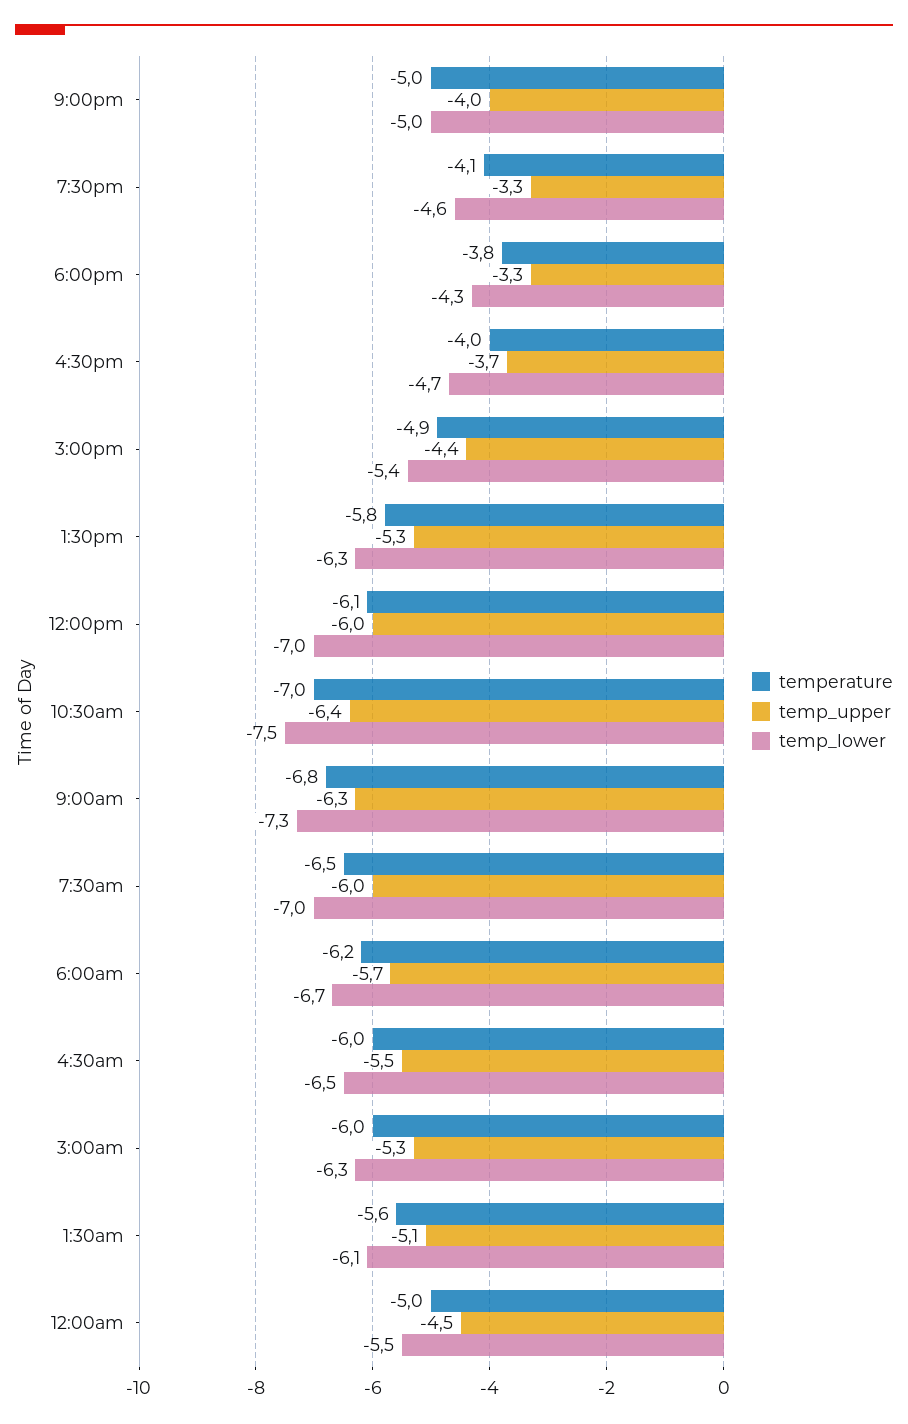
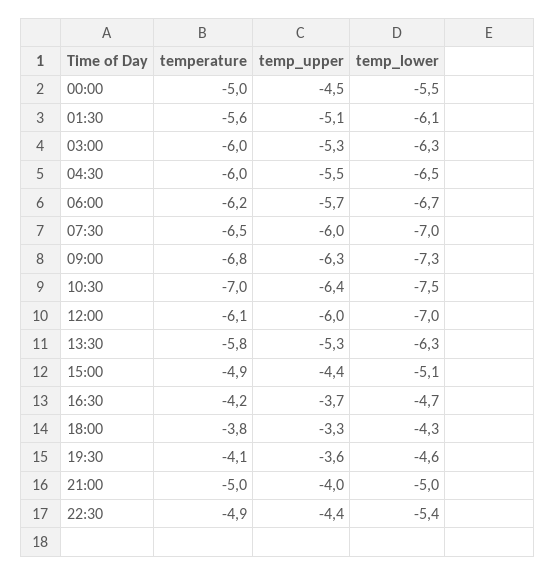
temp_upper, 7:30pm: -3.3 -> -3.6
temperature, 4:30pm: -4 -> -4.2
temp_lower, 3:00pm: -5.4 -> -5.1
temperature, 22:30: none -> -4.9
temp_upper, 22:30: none -> -4.4
temp_lower, 22:30: none -> -5.4

